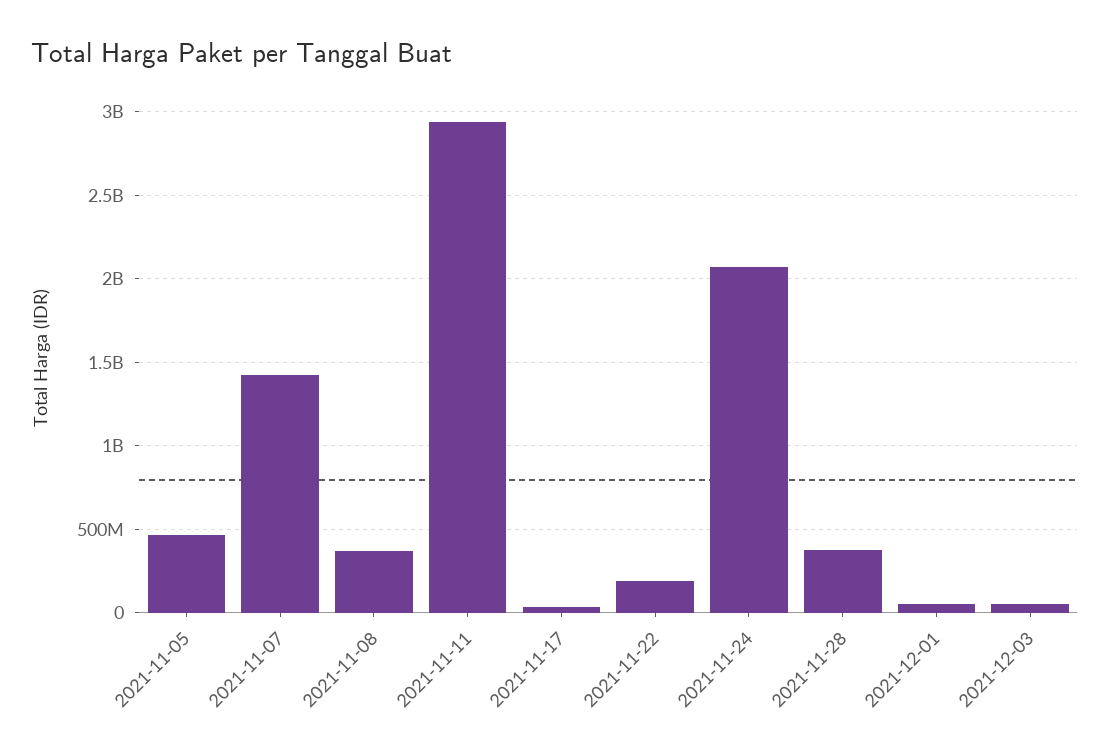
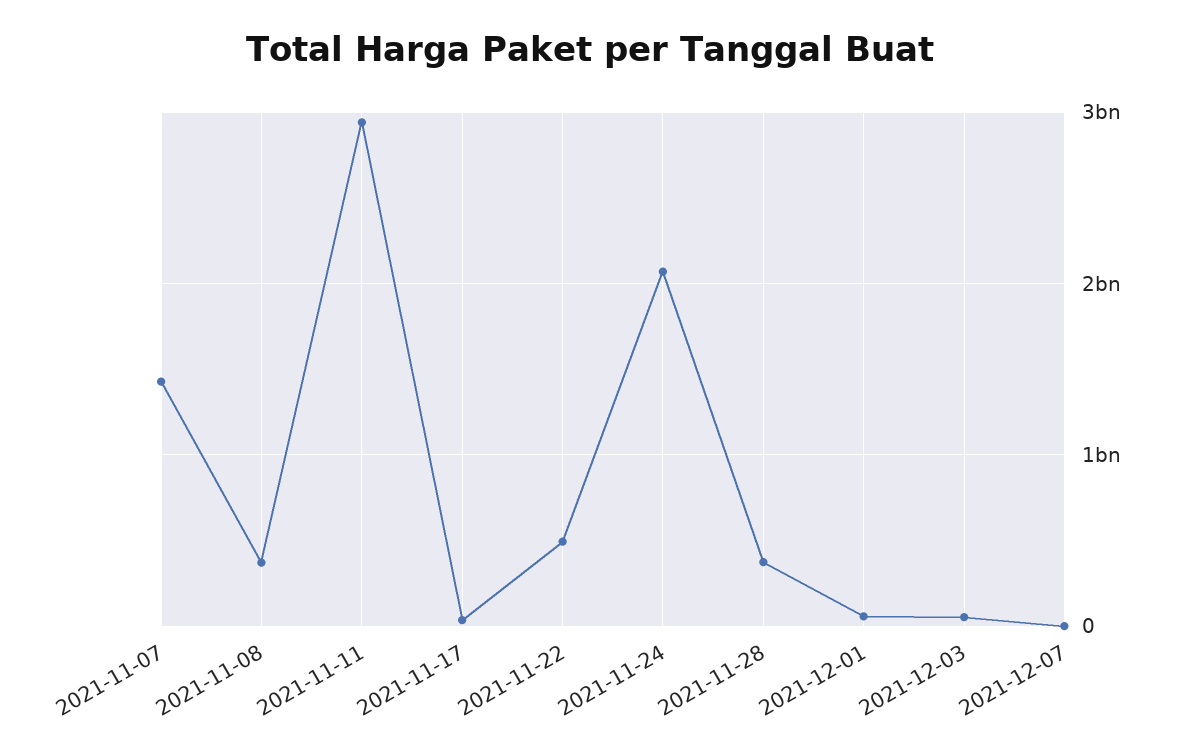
2021-11-05: 450000000 -> none
2021-11-22: 200000000 -> 500000000
2021-12-07: none -> 0

